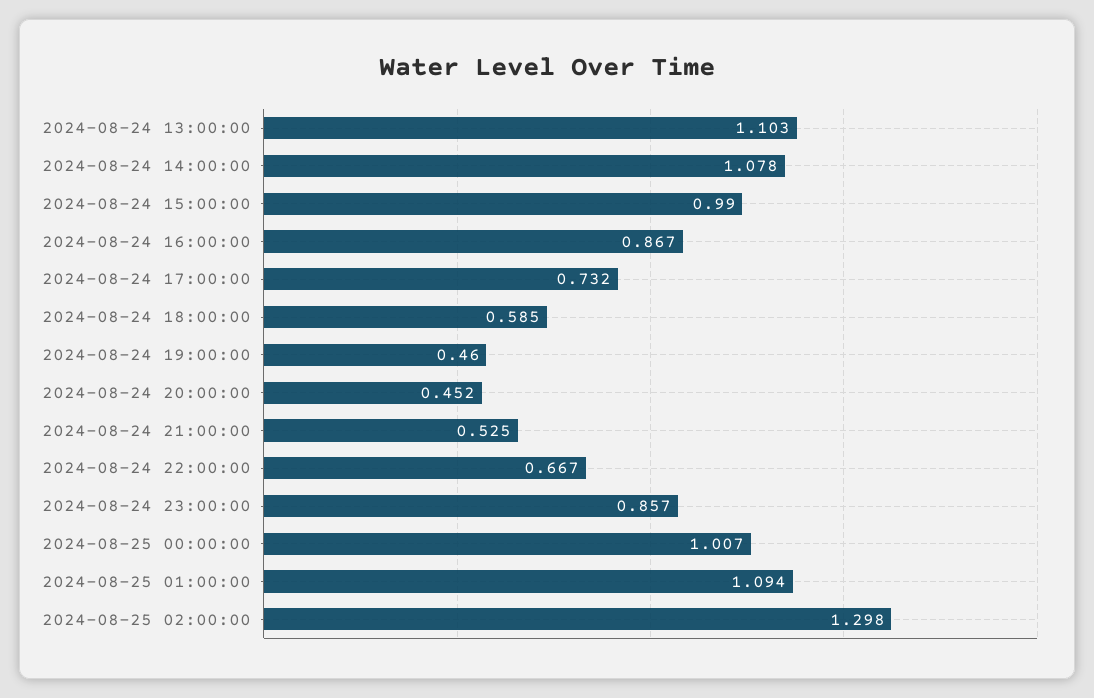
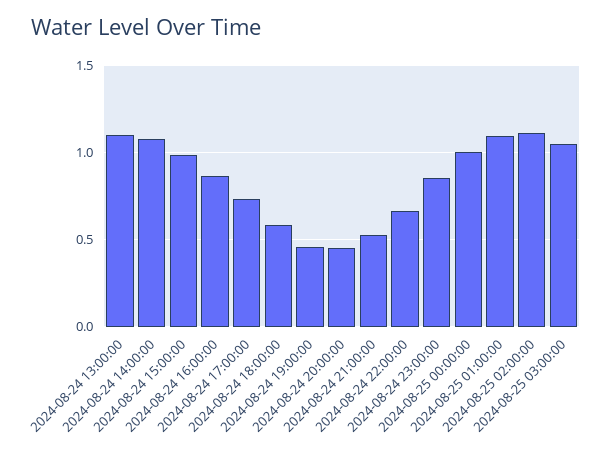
2024-08-25 02:00:00: 1.298 -> 1.1
2024-08-25 03:00:00: none -> 1.05

